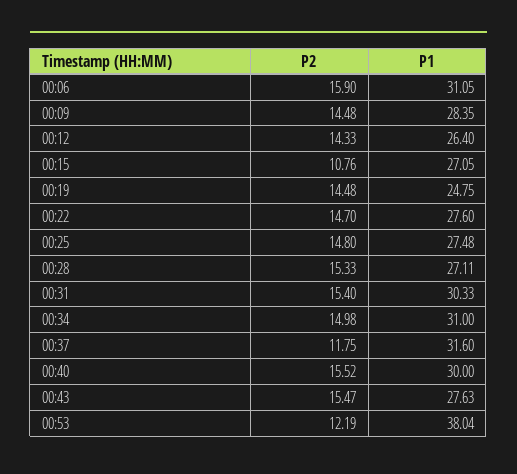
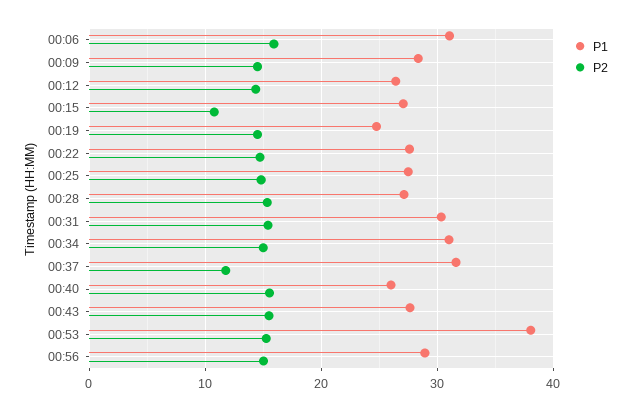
P1, 00:40: 30 -> 26
P2, 00:53: 12.19 -> 15
P1, 00:56: none -> 29
P2, 00:56: none -> 15

